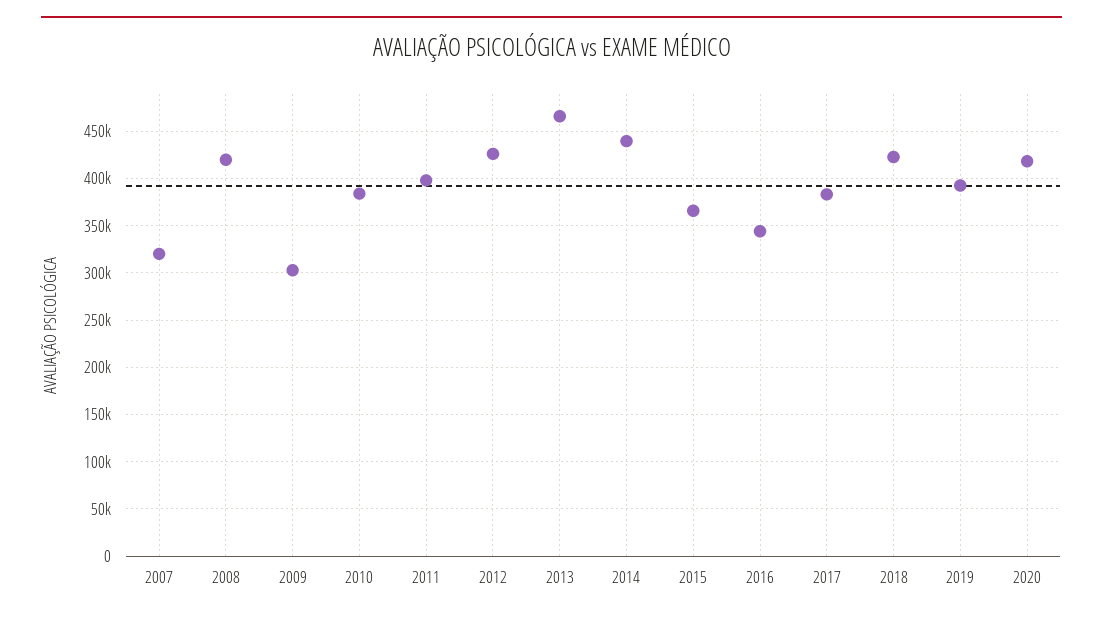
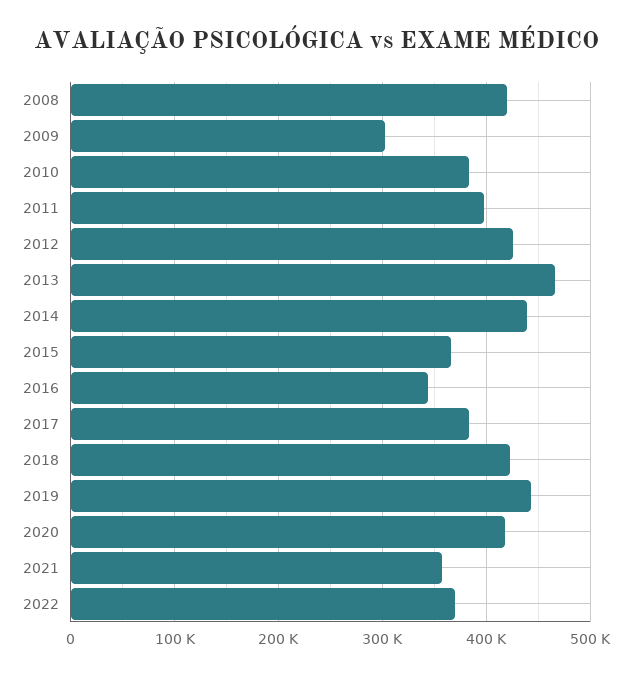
2007: 320000 -> none
2019: 390000 -> 440000
2021: none -> 360000
2022: none -> 370000

